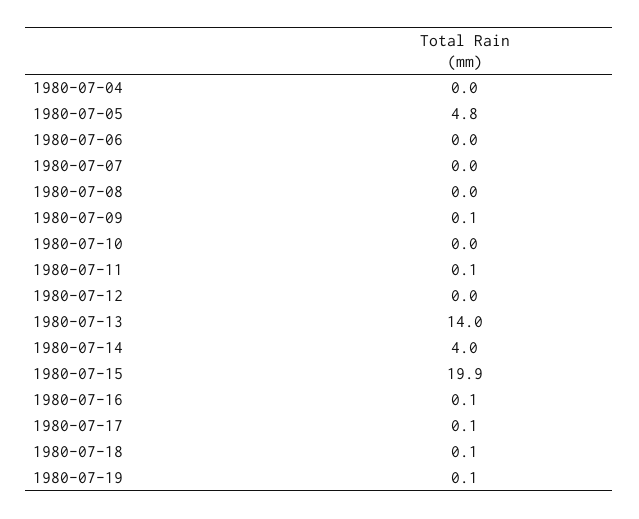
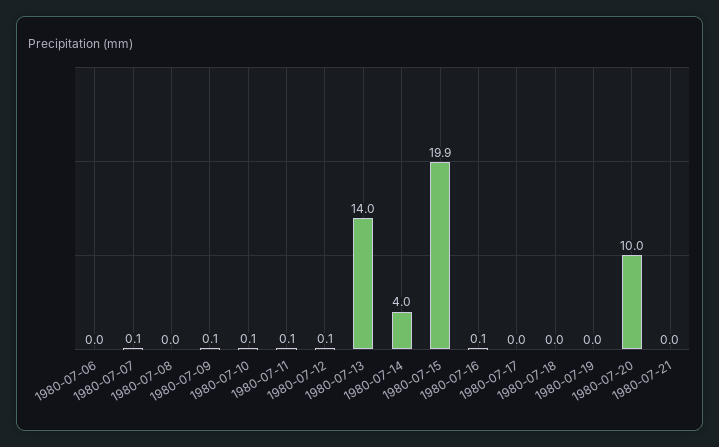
1980-07-04: 0 -> none
1980-07-05: 4.8 -> none
1980-07-07: 0 -> 0.1
1980-07-10: 0 -> 0.1
1980-07-12: 0 -> 0.1
1980-07-17: 0.1 -> 0
1980-07-18: 0.1 -> 0
1980-07-19: 0.1 -> 0
1980-07-20: none -> 10
1980-07-21: none -> 0

